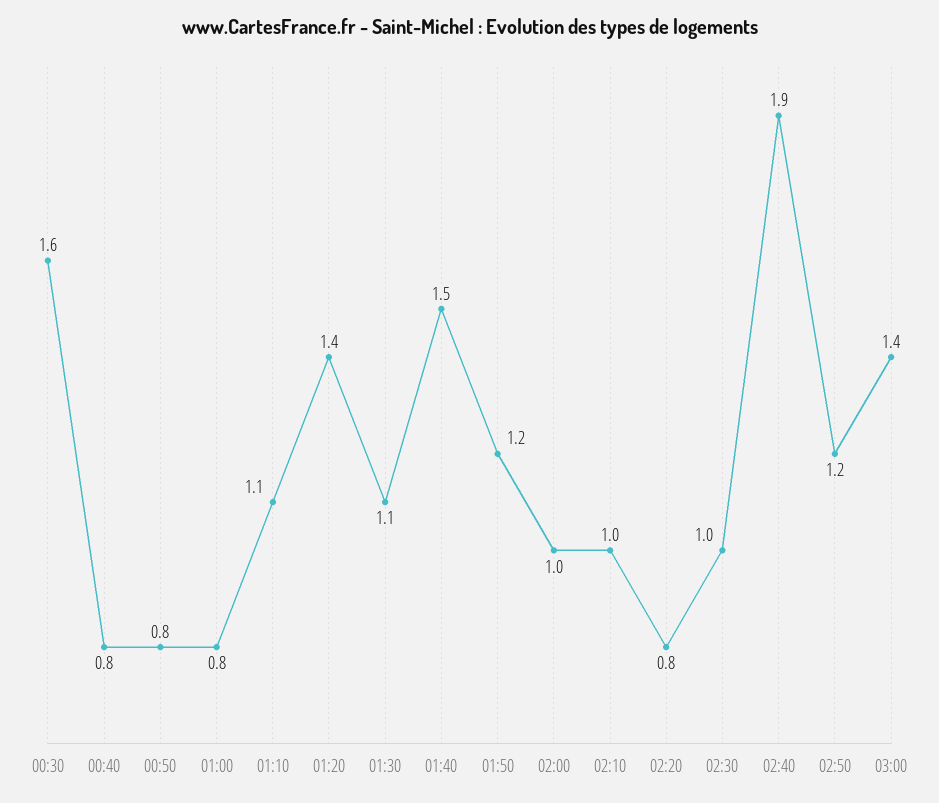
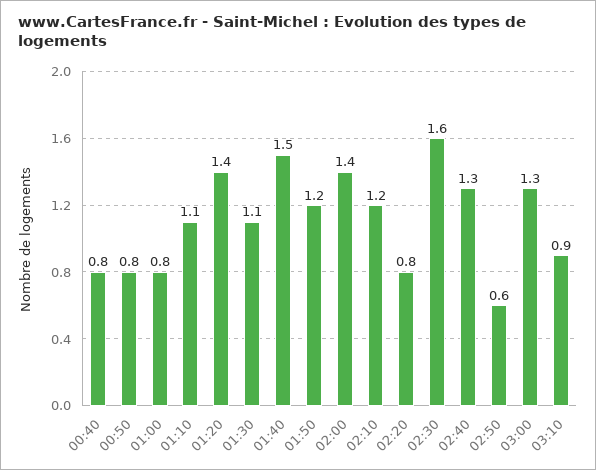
00:30: 1.6 -> none
02:00: 1 -> 1.4
02:10: 1 -> 1.2
02:30: 1 -> 1.6
02:40: 1.9 -> 1.3
02:50: 1.2 -> 0.6
03:00: 1.4 -> 1.3
03:10: none -> 0.9

